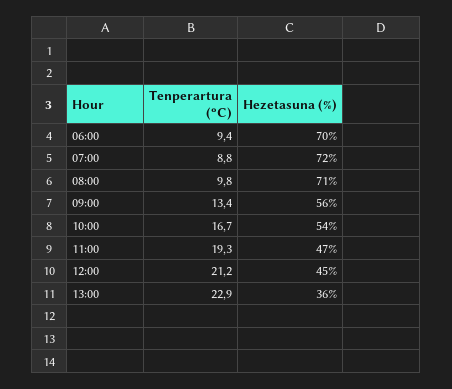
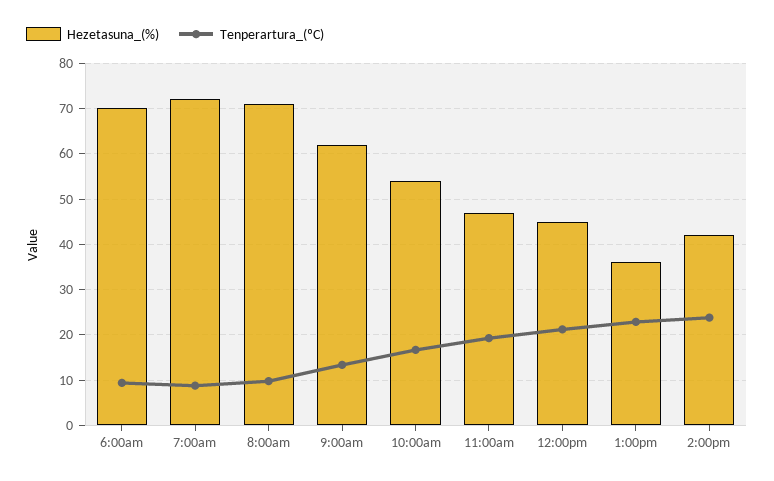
Hezetasuna (%), 09:00: 56 -> 62
Hezetasuna (%), 2:00pm: none -> 42
Tenperartura (ºC), 2:00pm: none -> 24

